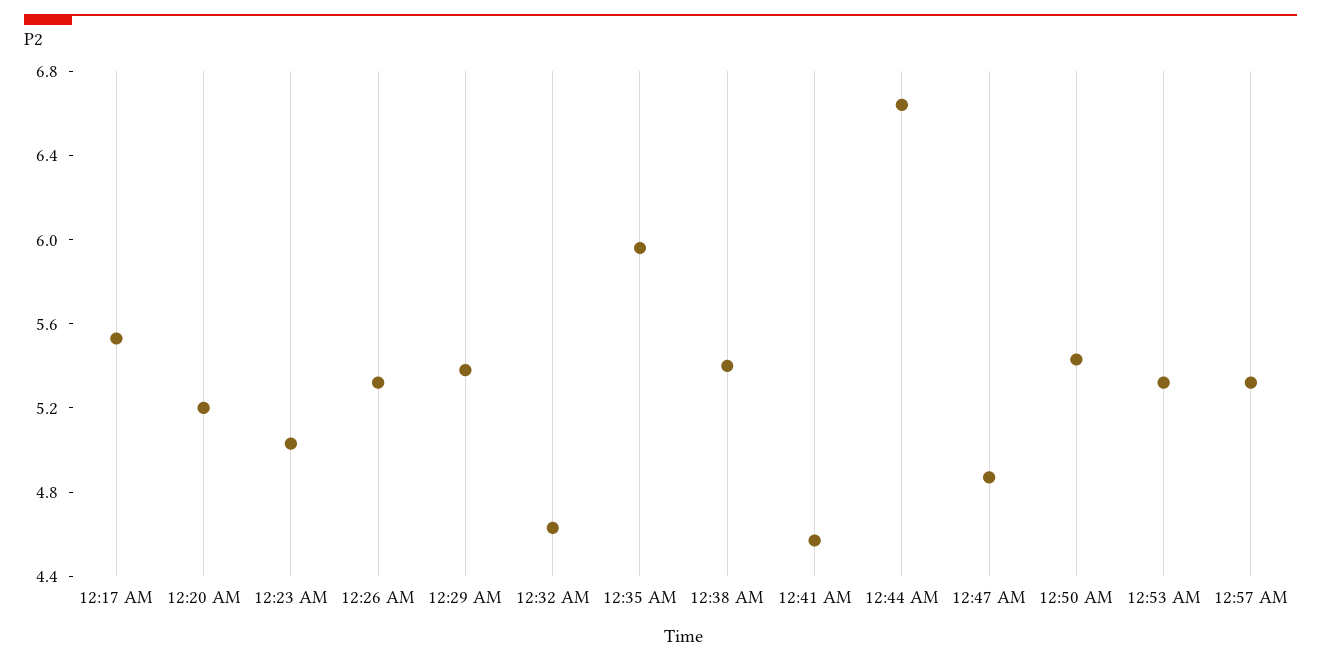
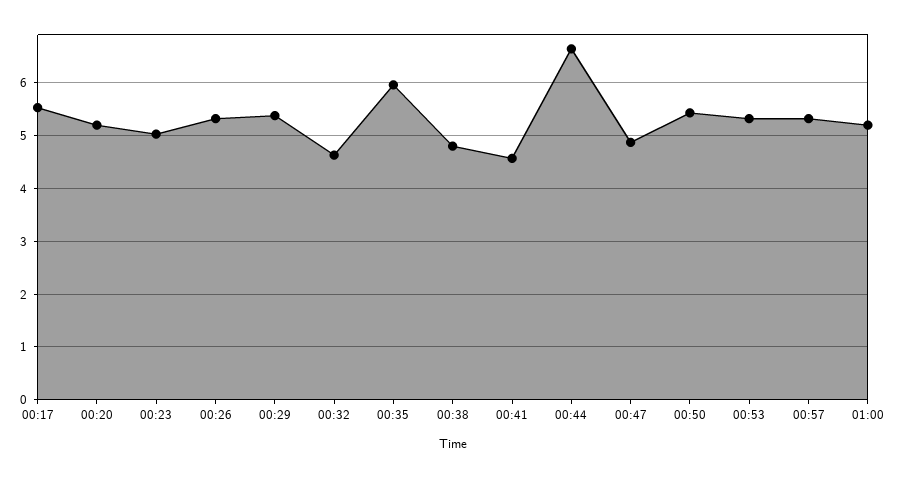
12:38 AM: 5.4 -> 4.8
01:00: none -> 5.2

